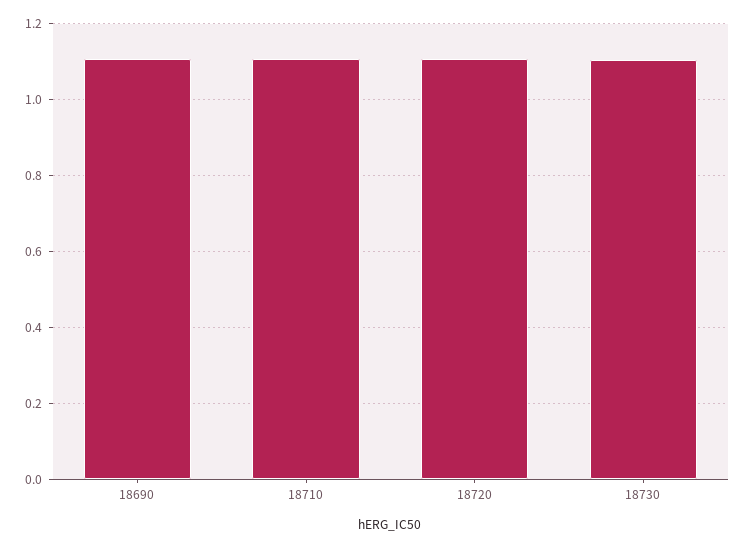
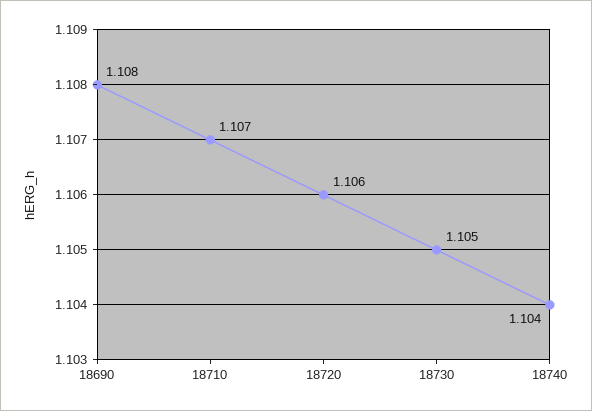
18740: none -> 1.104

